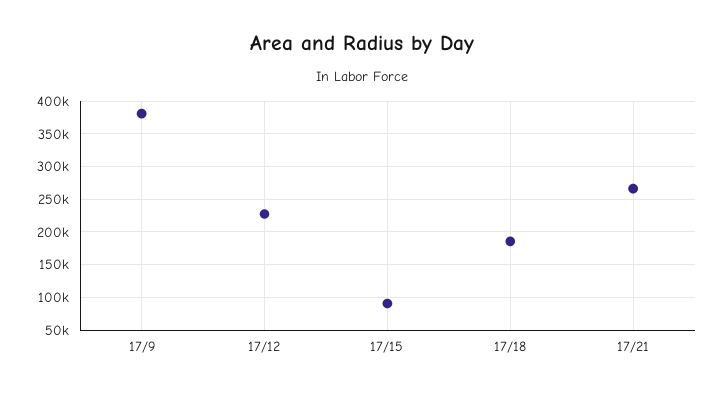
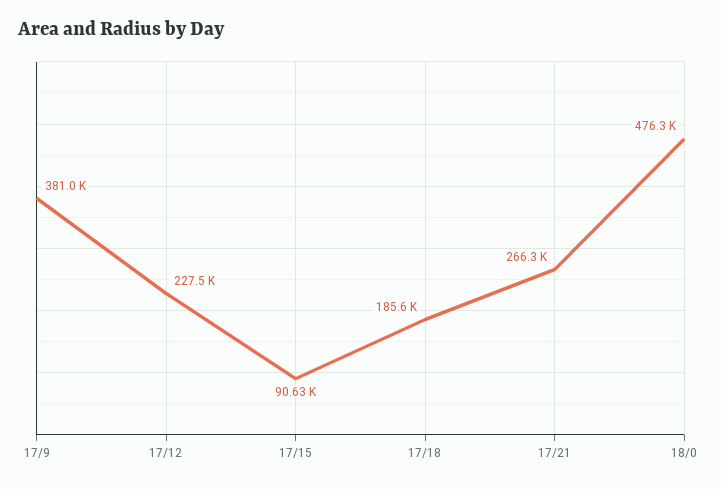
18/0: none -> 476300

